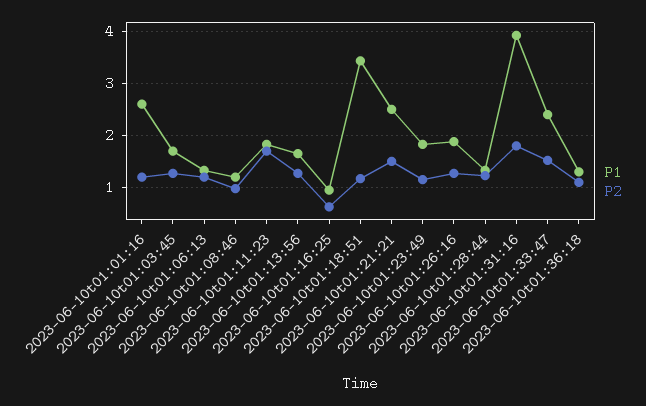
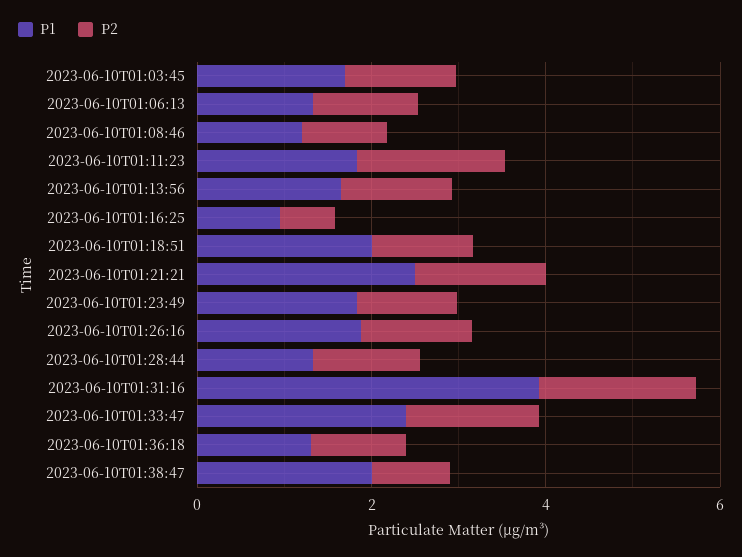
P1, 2023-06-10t01:01:16: 2.6 -> none
P2, 2023-06-10t01:01:16: 1.2 -> none
P1, 2023-06-10t01:18:51: 3.4 -> 2
P1, 2023-06-10T01:38:47: none -> 2
P2, 2023-06-10T01:38:47: none -> 1

